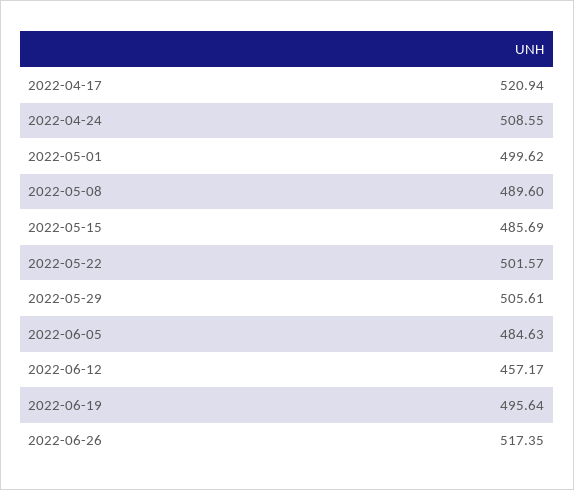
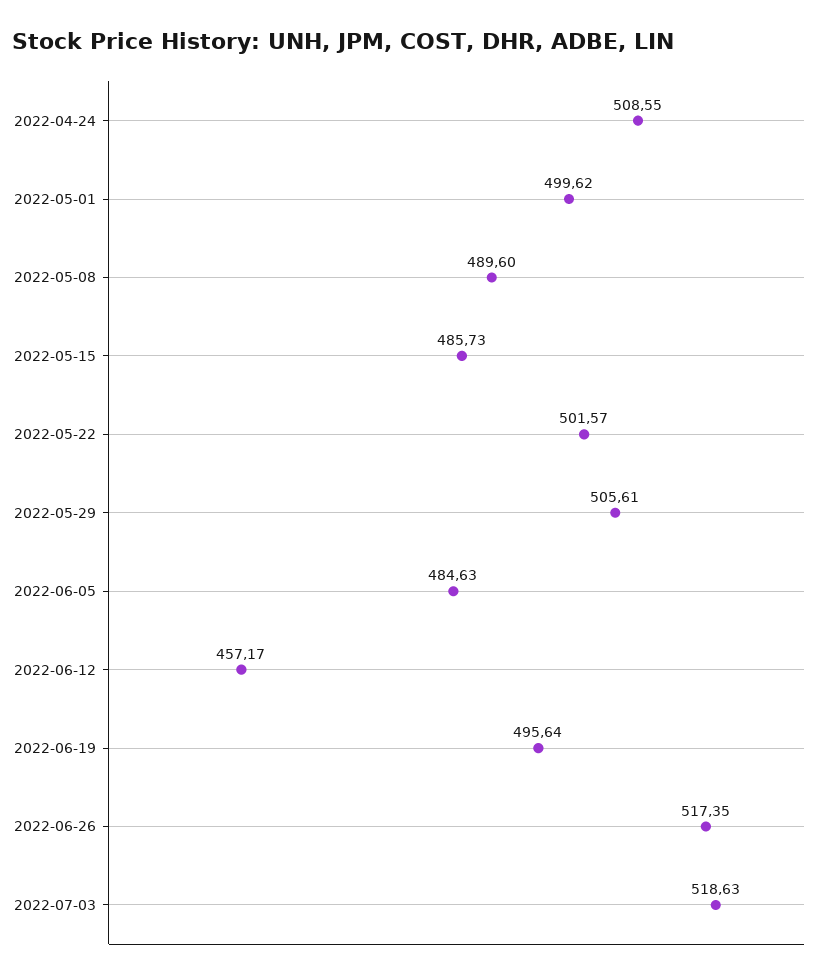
2022-04-17: 520.94 -> none
2022-05-15: 485.69 -> 485.73
2022-07-03: none -> 518.63

